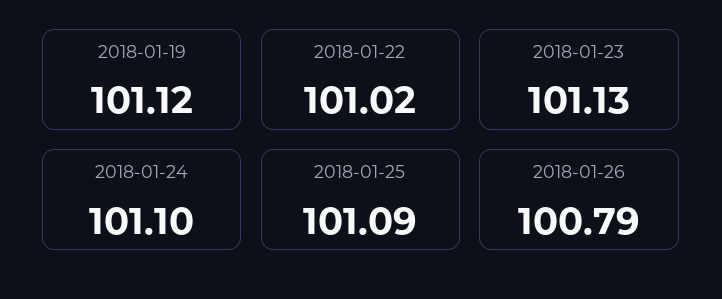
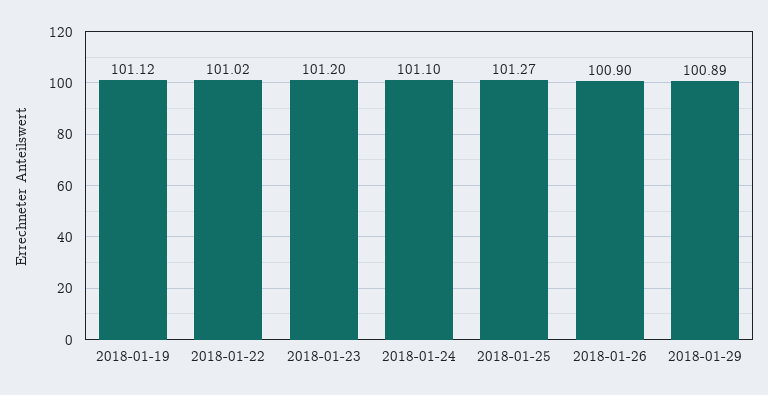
2018-01-23: 101.13 -> 101.2
2018-01-25: 101.09 -> 101.27
2018-01-26: 100.79 -> 100.9
2018-01-29: none -> 100.89

